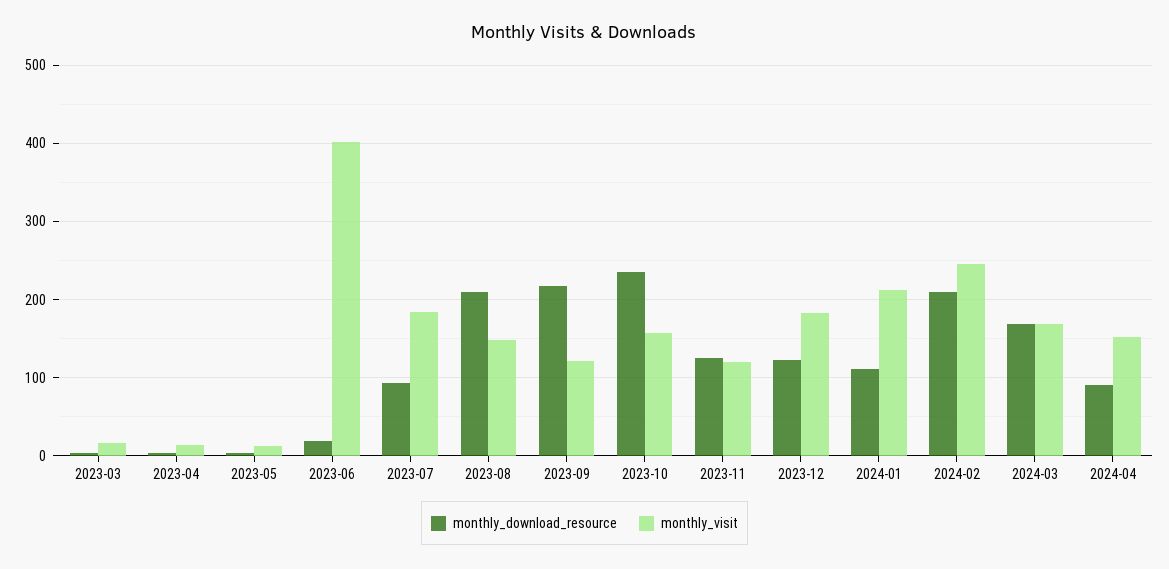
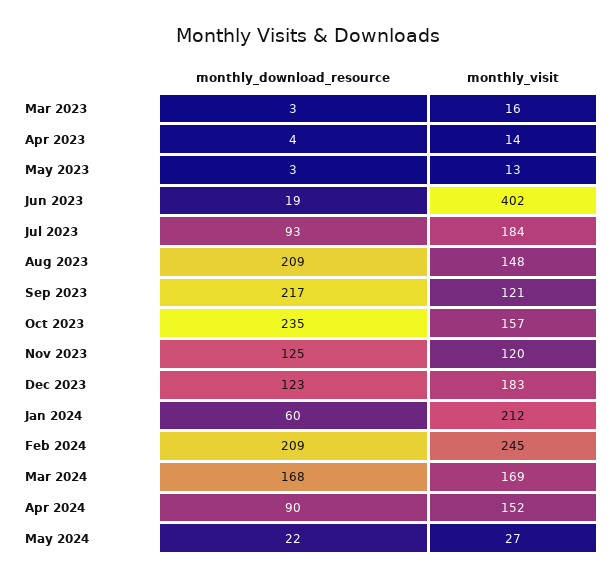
monthly_download_resource, 2024-01: 110 -> 60
monthly_download_resource, May 2024: none -> 22
monthly_visit, May 2024: none -> 27

